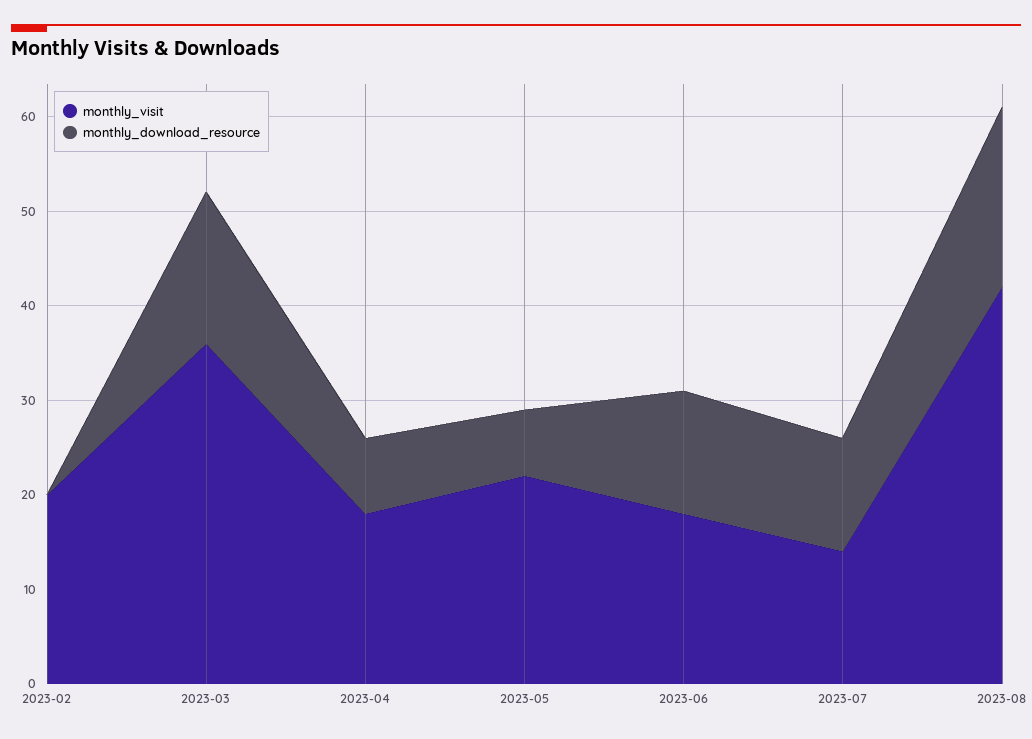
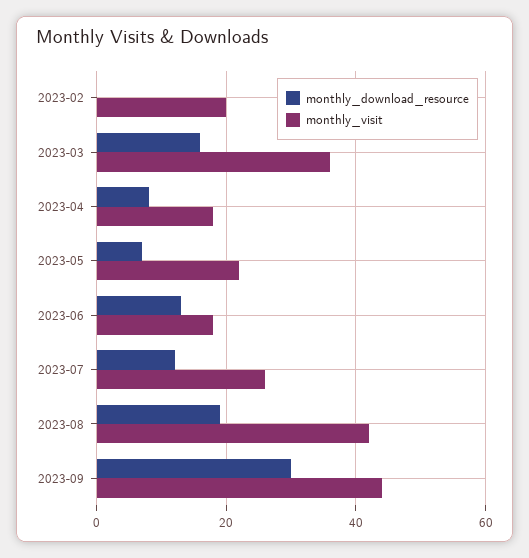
monthly_visit, 2023-07: 14 -> 25
monthly_download_resource, 2023-09: none -> 30
monthly_visit, 2023-09: none -> 45

